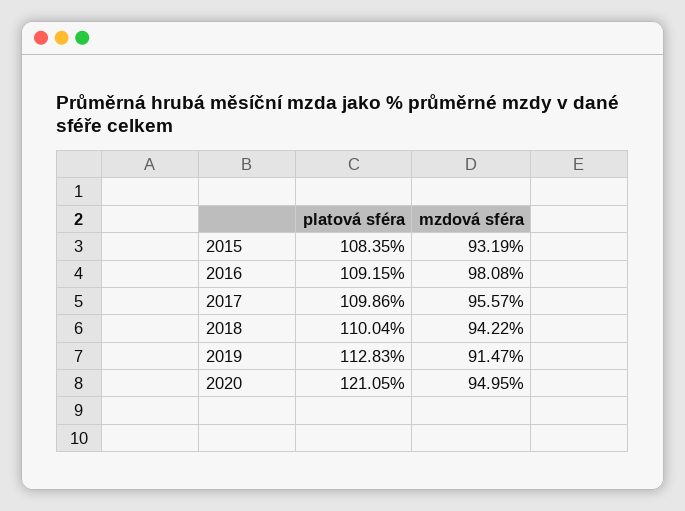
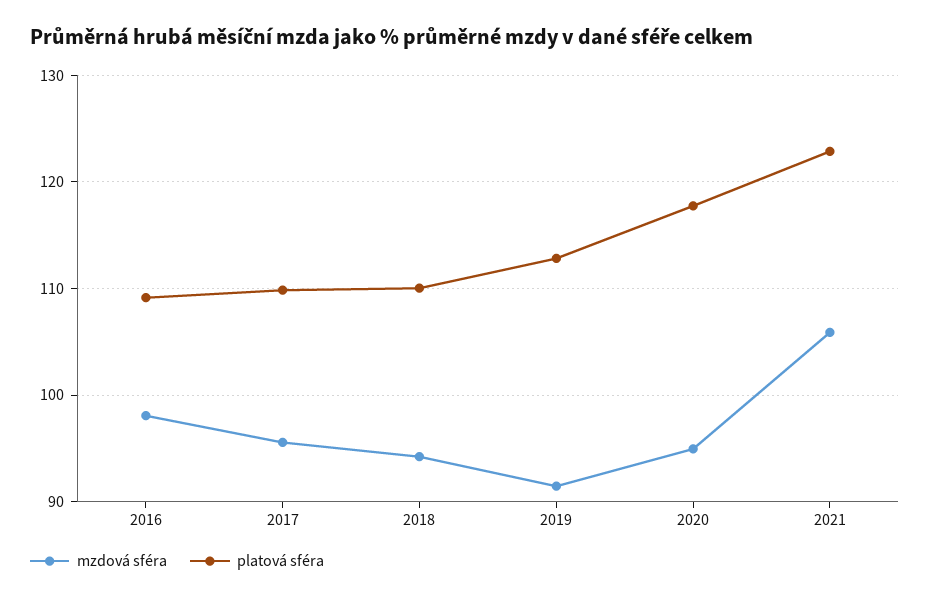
platová sféra, 2015: 108.35 -> none
mzdová sféra, 2015: 93.19 -> none
platová sféra, 2020: 121.05 -> 118
mzdová sféra, 2021: none -> 106
platová sféra, 2021: none -> 123

